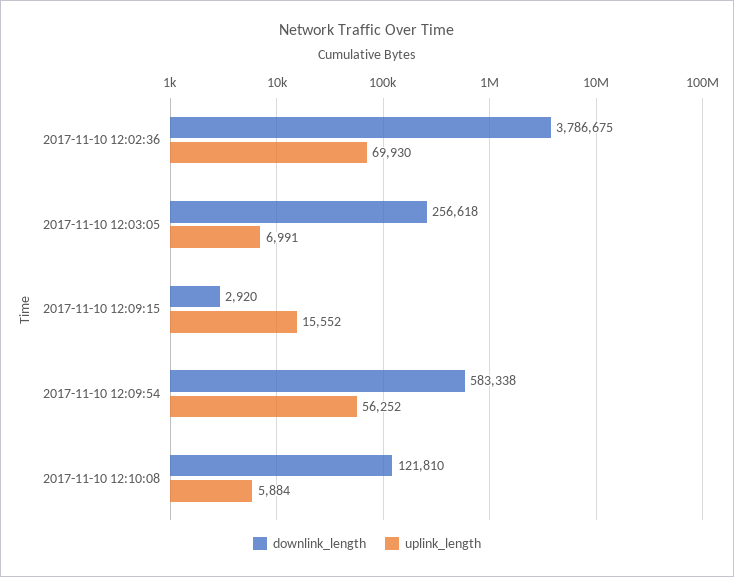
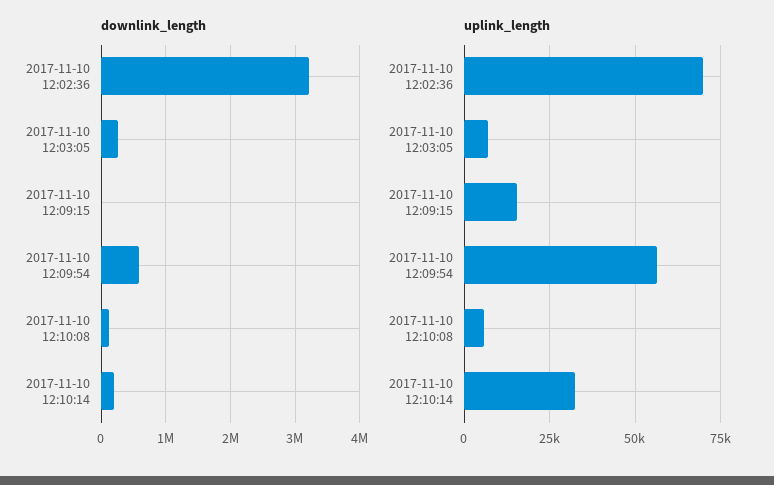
downlink_length, 2017-11-10 12:02:36: 3786675 -> 3200000
downlink_length, 2017-11-10 12:10:14: none -> 200000
uplink_length, 2017-11-10 12:10:14: none -> 32500

